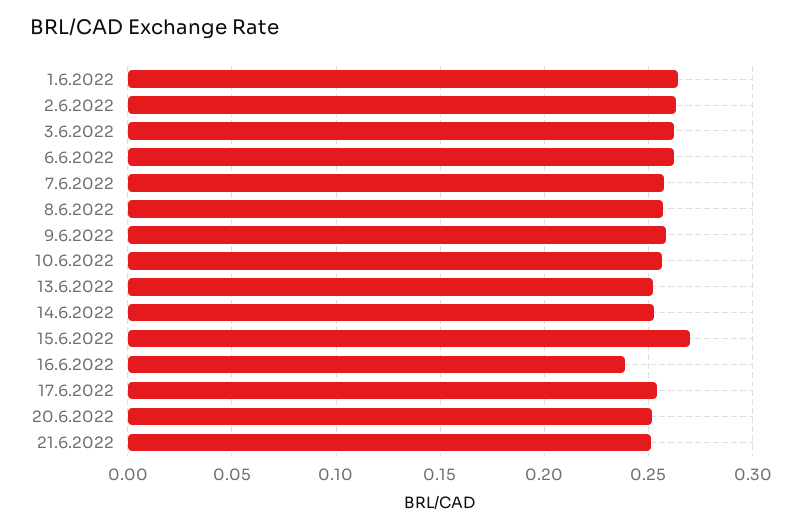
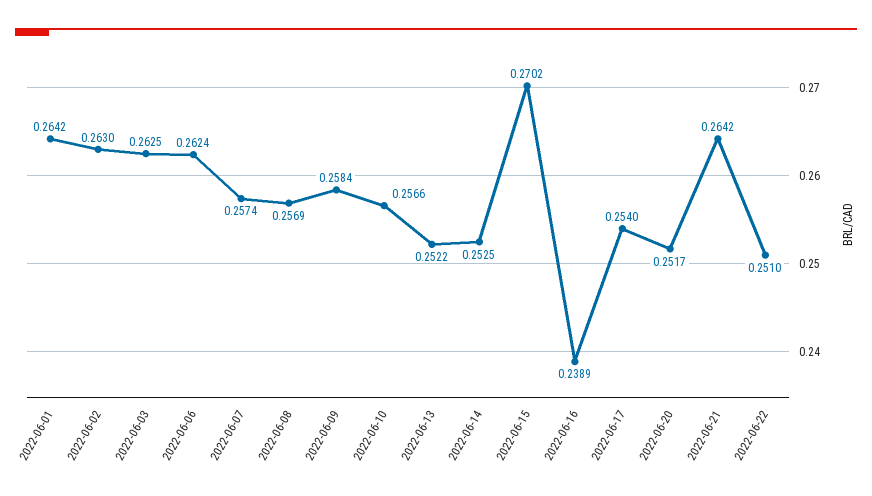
21.6.2022: 0.25 -> 0.2642
2022-06-22: none -> 0.251

